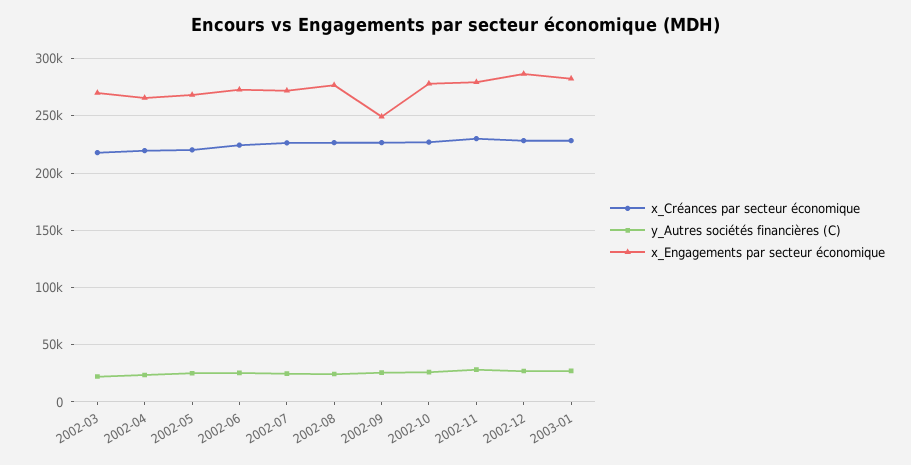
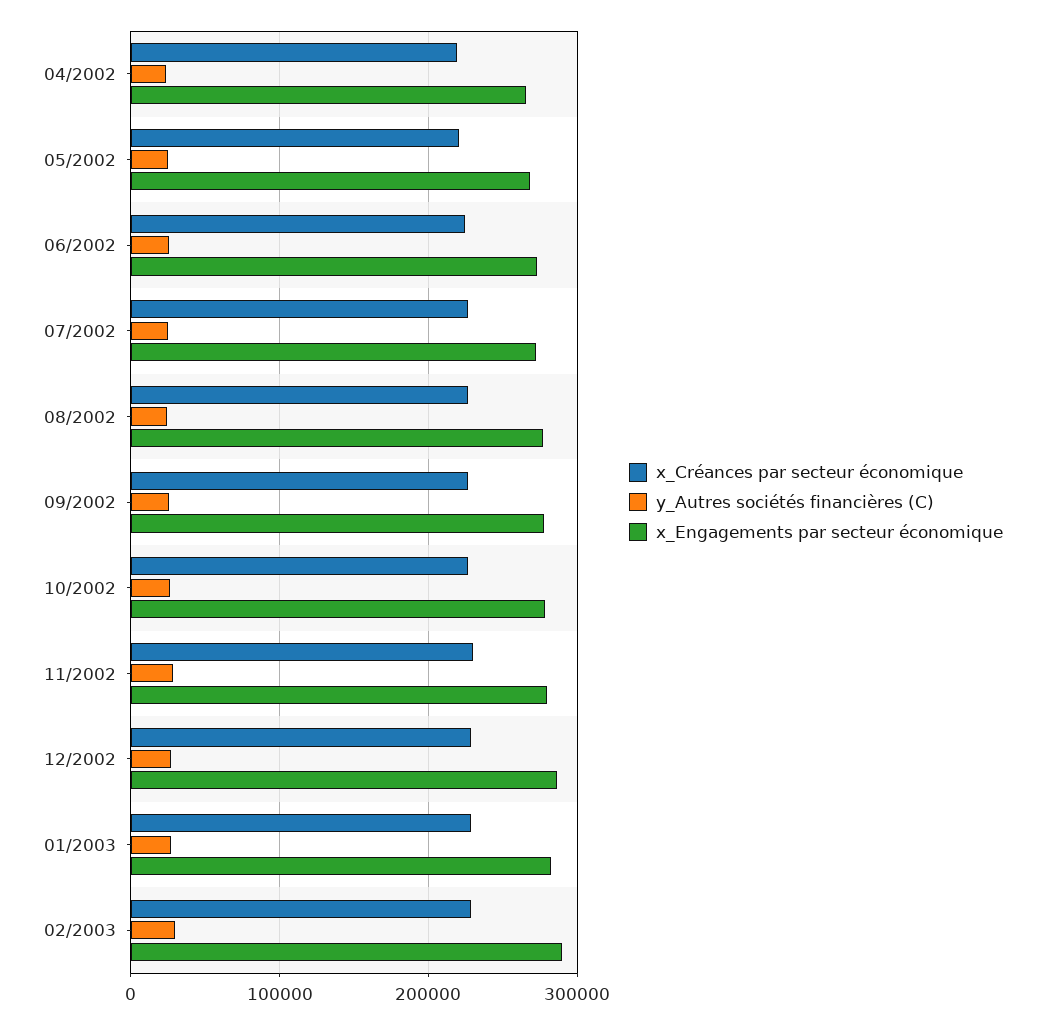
x_Créances par secteur économique, 2002-03: 220000 -> none
y_Autres sociétés financières (C), 2002-03: 20000 -> none
x_Engagements par secteur économique, 2002-03: 270000 -> none
x_Engagements par secteur économique, 2002-09: 250000 -> 280000
x_Créances par secteur économique, 02/2003: none -> 230000
y_Autres sociétés financières (C), 02/2003: none -> 30000
x_Engagements par secteur économique, 02/2003: none -> 290000

